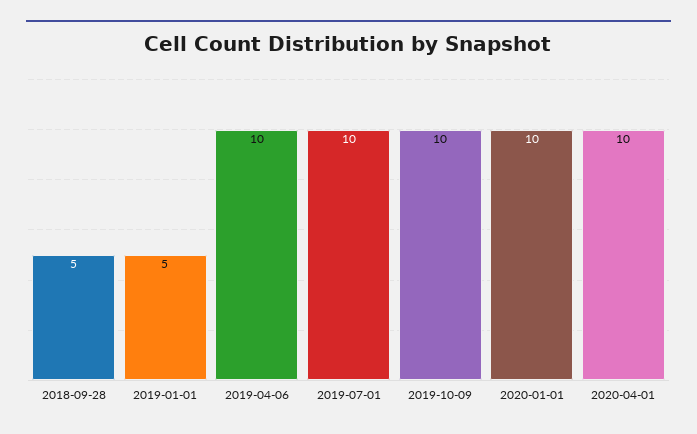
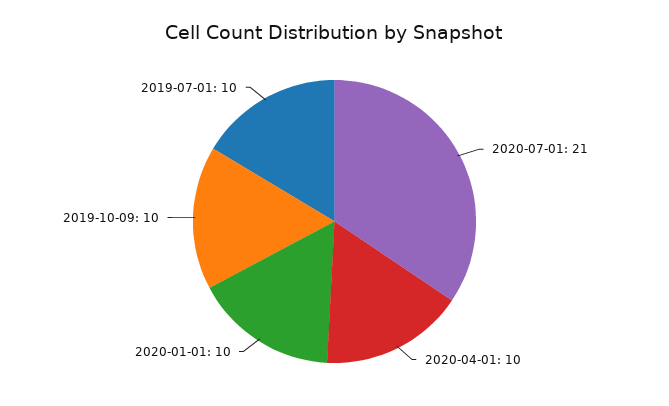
2018-09-28: 5 -> none
2019-01-01: 5 -> none
2019-04-06: 10 -> none
2020-07-01: none -> 21

